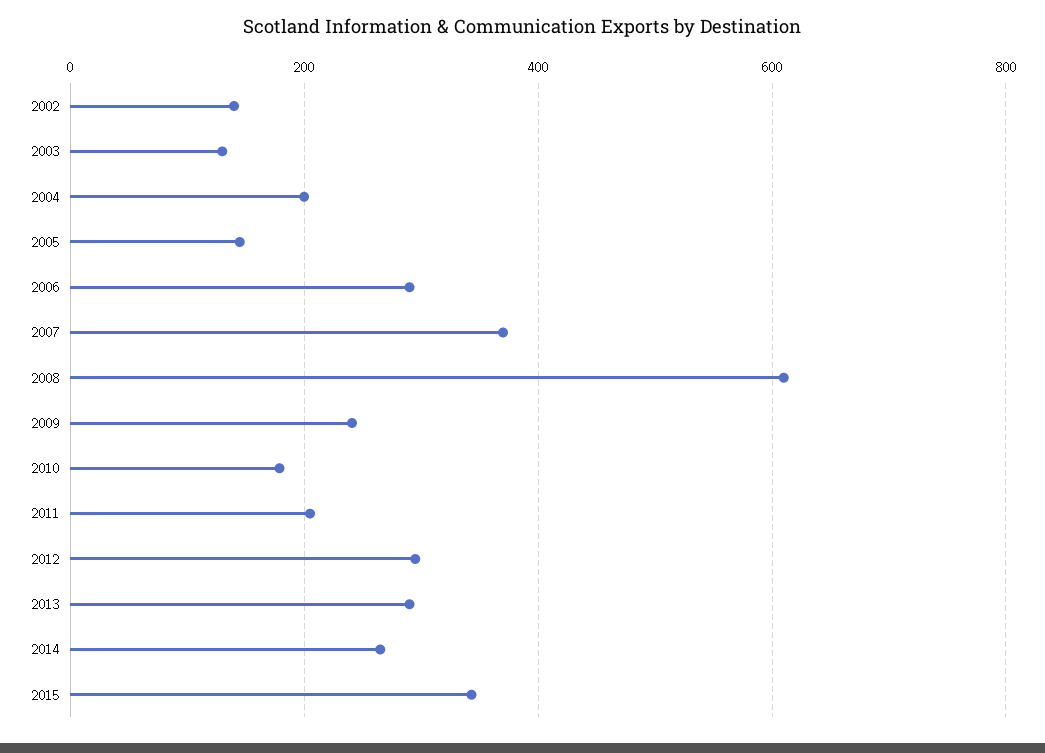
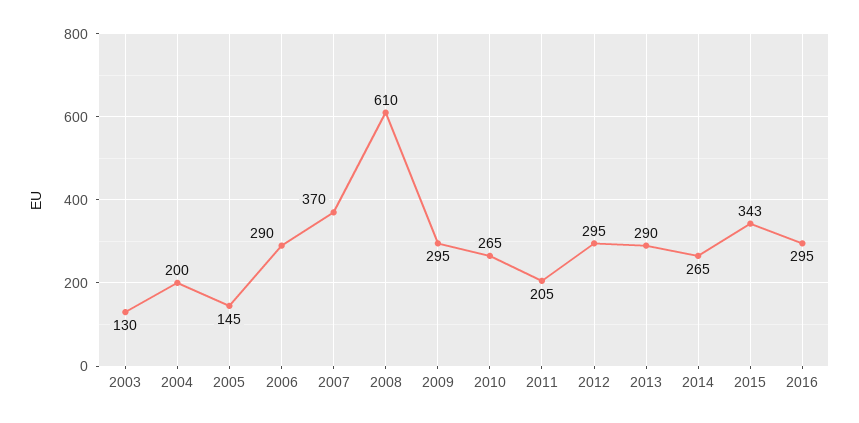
2002: 140 -> none
2009: 240 -> 295
2010: 180 -> 265
2016: none -> 295

